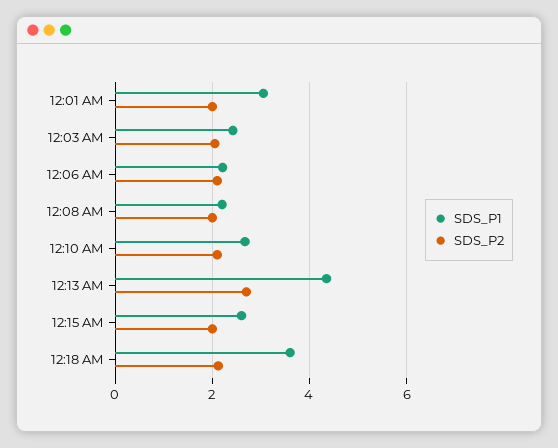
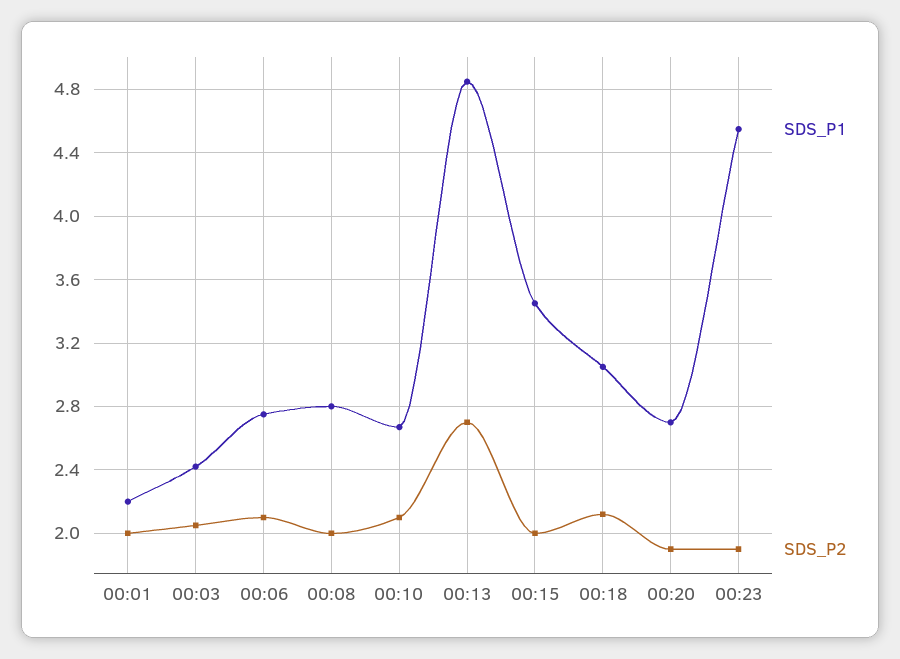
SDS_P1, 12:01 AM: 3 -> 2.2
SDS_P1, 12:06 AM: 2.2 -> 2.75
SDS_P1, 12:08 AM: 2.2 -> 2.8
SDS_P1, 12:13 AM: 4.4 -> 4.85
SDS_P1, 12:15 AM: 2.6 -> 3.45
SDS_P1, 12:18 AM: 3.6 -> 3.05
SDS_P1, 00:20: none -> 2.7
SDS_P2, 00:20: none -> 1.9
SDS_P1, 00:23: none -> 4.55
SDS_P2, 00:23: none -> 1.9

